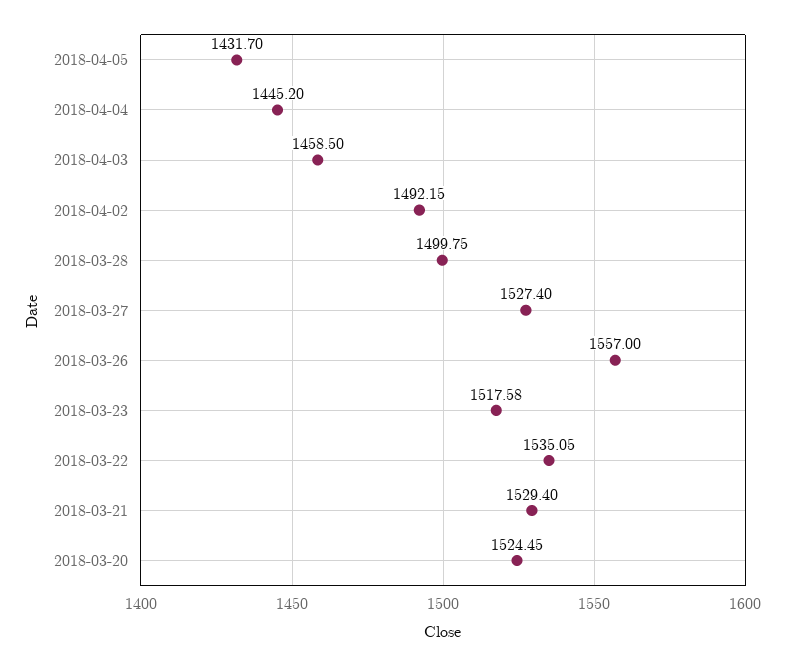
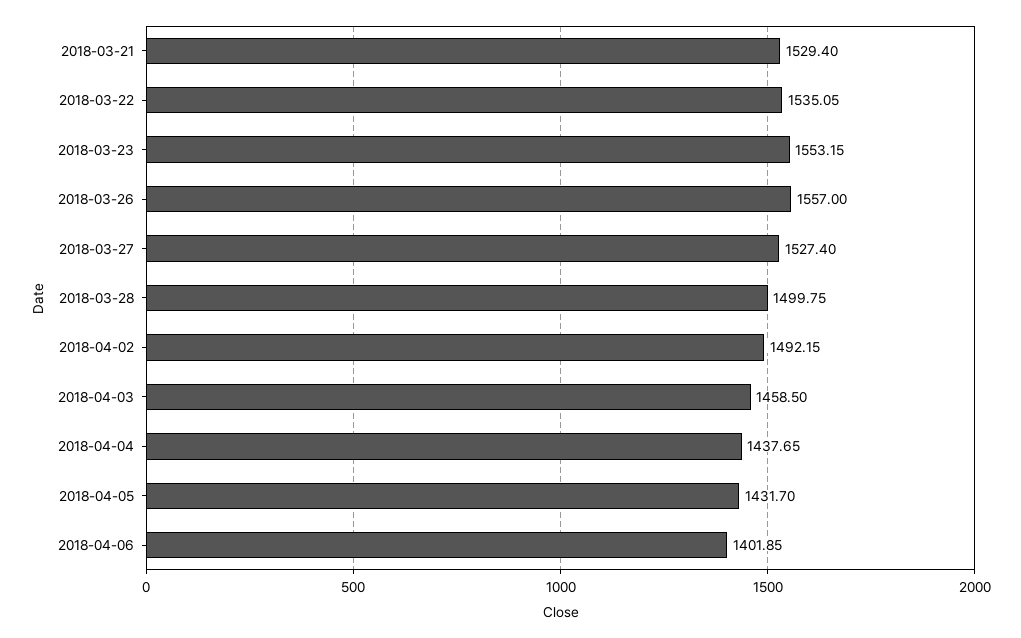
2018-04-04: 1445.2 -> 1437.65
2018-03-23: 1517.58 -> 1553.15
2018-03-20: 1524.45 -> none
2018-04-06: none -> 1401.85

